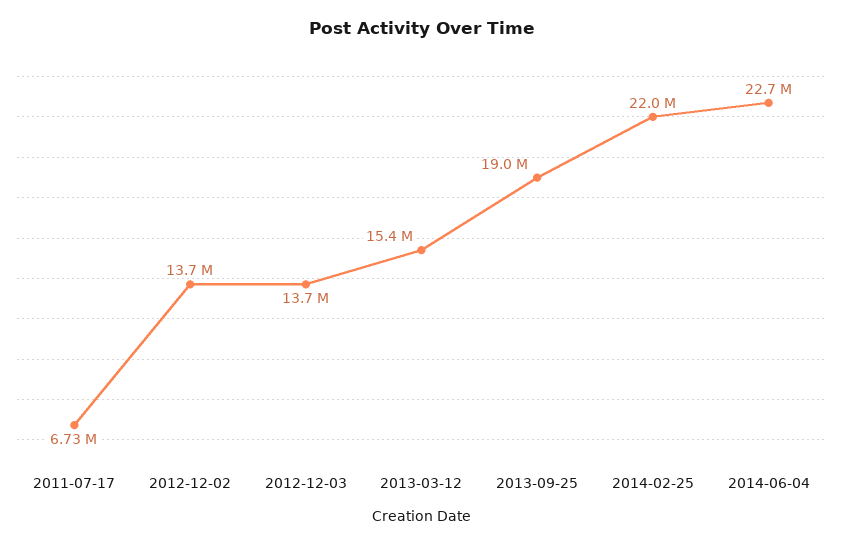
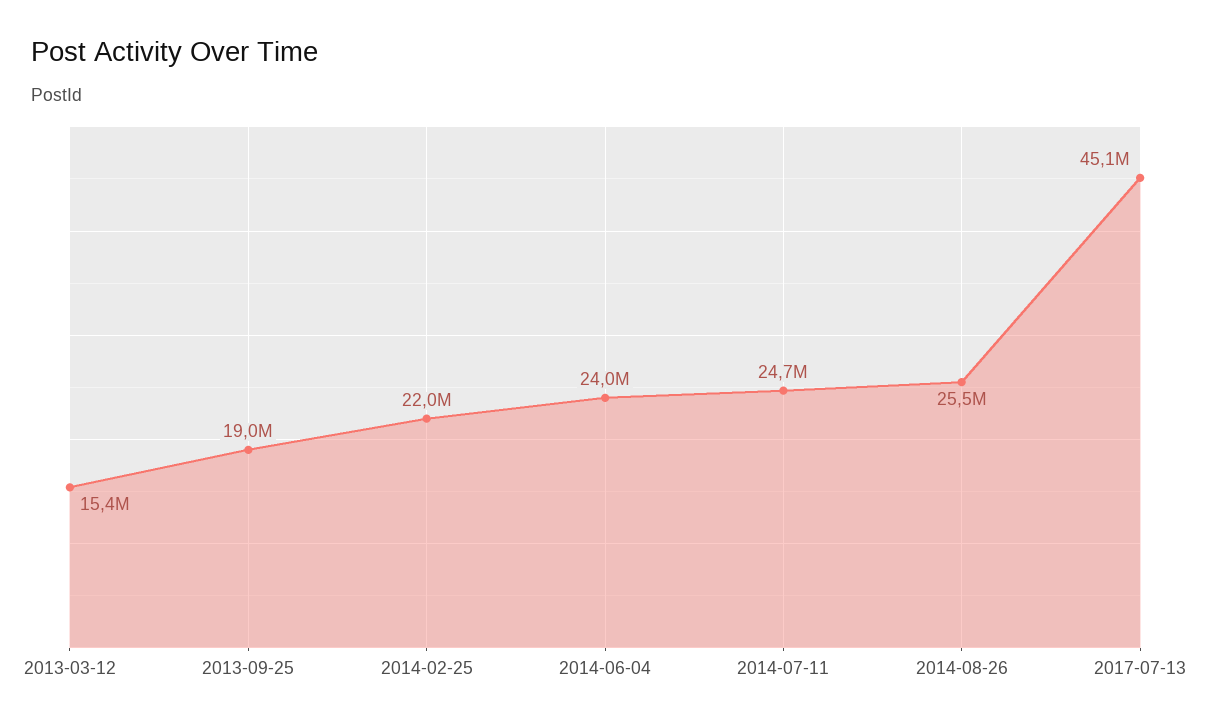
2011-07-17: 6730000 -> none
2012-12-02: 13700000 -> none
2012-12-03: 13700000 -> none
2014-06-04: 22700000 -> 24000000
2014-07-11: none -> 24700000
2014-08-26: none -> 25500000
2017-07-13: none -> 45100000

